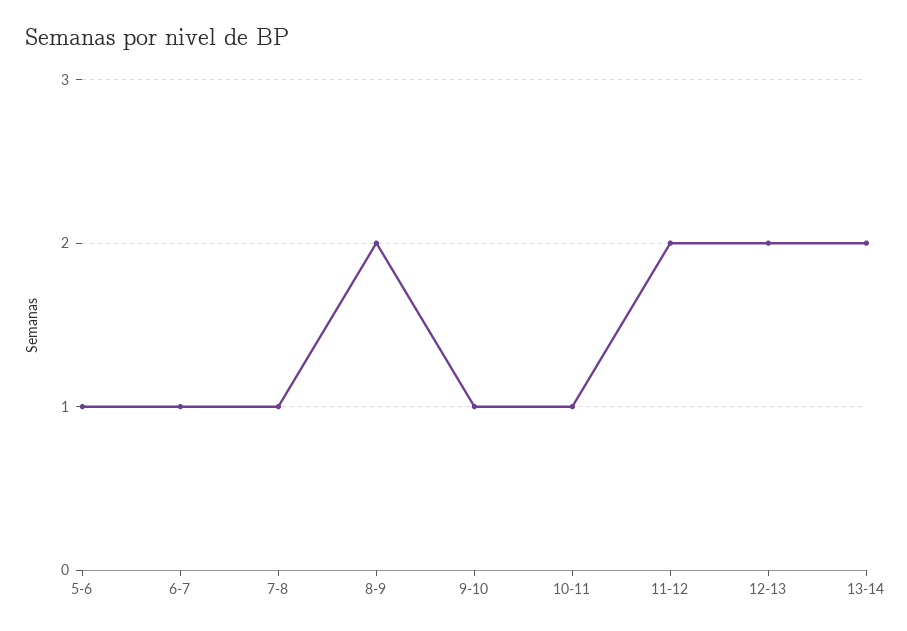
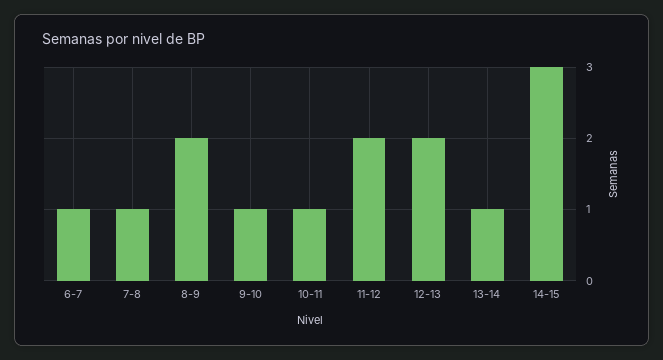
5-6: 1 -> none
13-14: 2 -> 1
14-15: none -> 3

